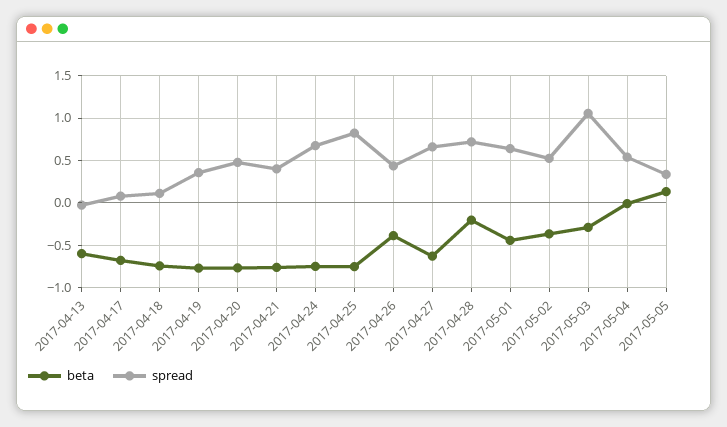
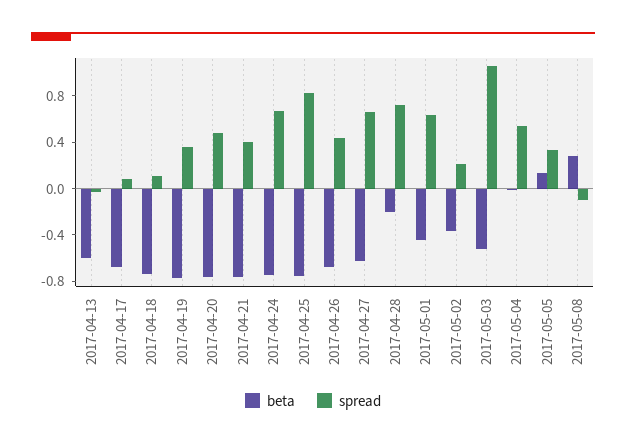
beta, 2017-04-26: -0.4 -> -0.7
spread, 2017-05-02: 0.5 -> 0.2
beta, 2017-05-03: -0.3 -> -0.5
beta, 2017-05-08: none -> 0.3
spread, 2017-05-08: none -> -0.1

